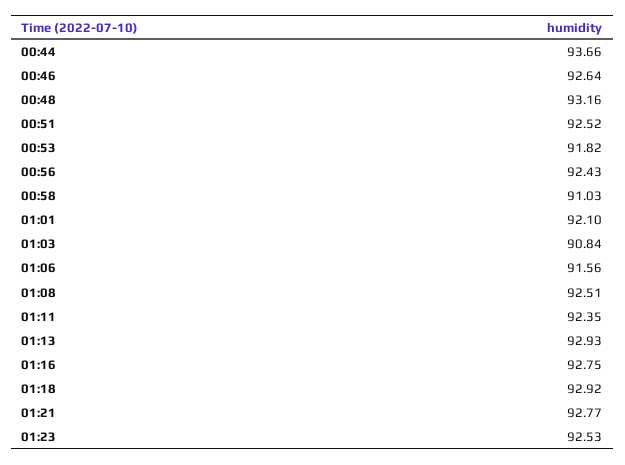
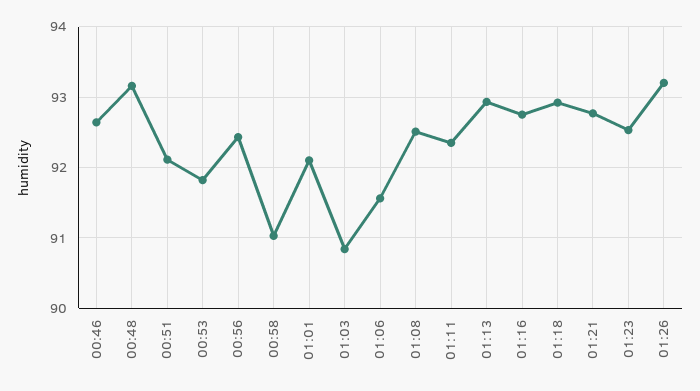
00:44: 93.66 -> none
00:51: 92.52 -> 92.1
01:26: none -> 93.2

